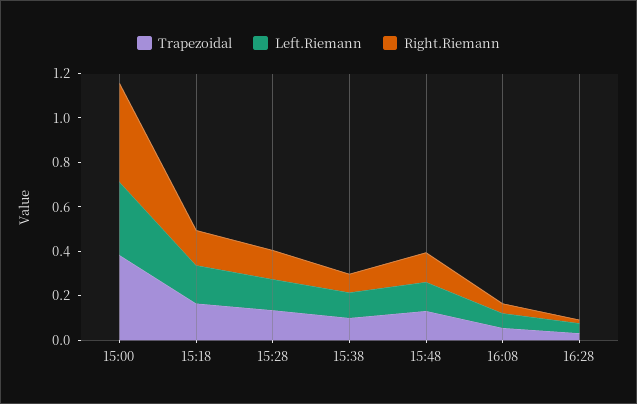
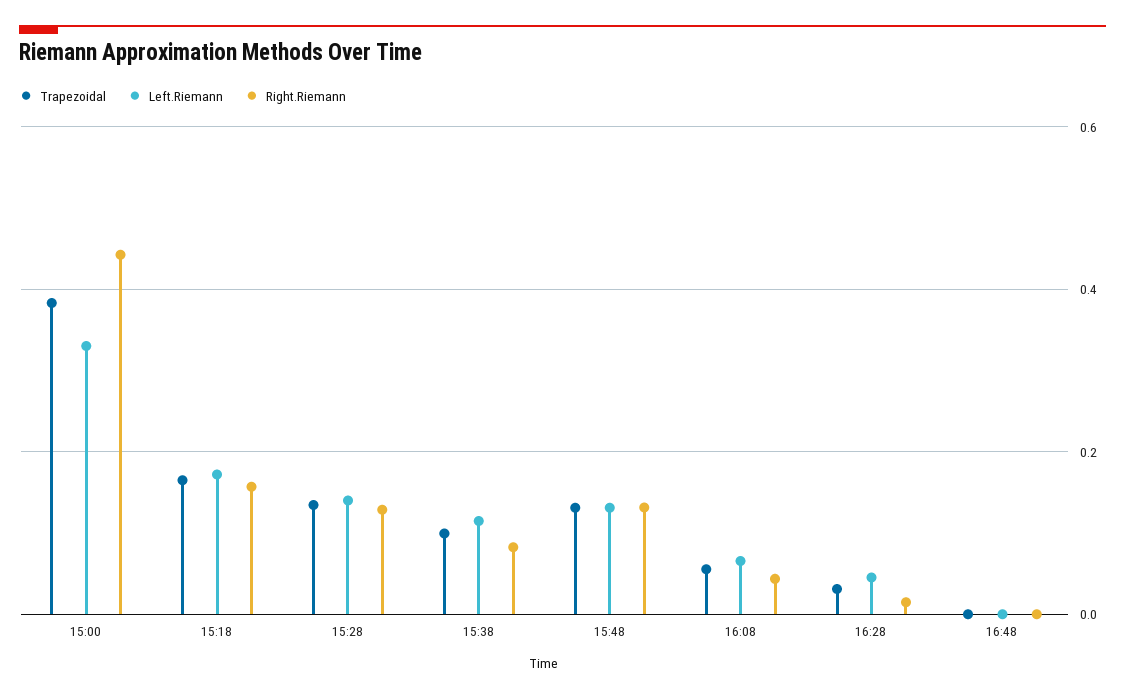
Trapezoidal, 16:48: none -> 0
Left.Riemann, 16:48: none -> 0
Right.Riemann, 16:48: none -> 0

